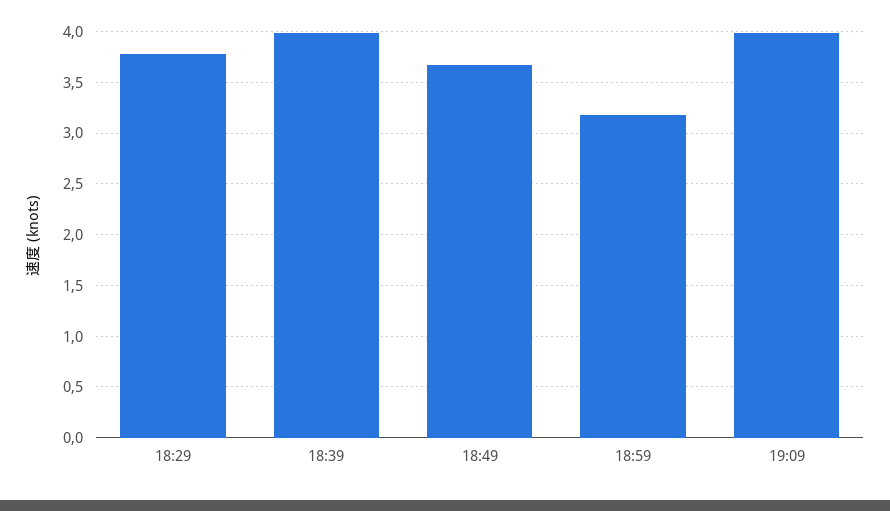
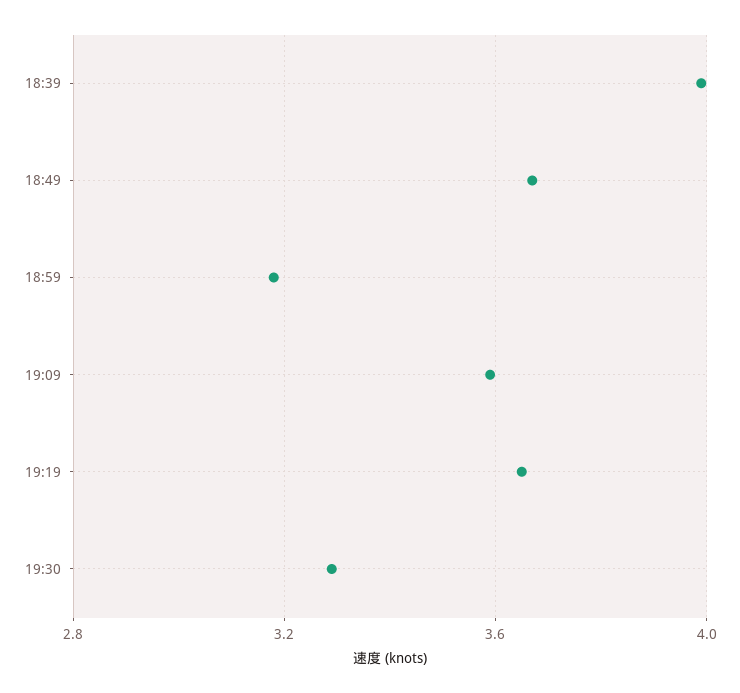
18:29: 3.8 -> none
19:09: 4 -> 3.6
19:19: none -> 3.65
19:30: none -> 3.3

